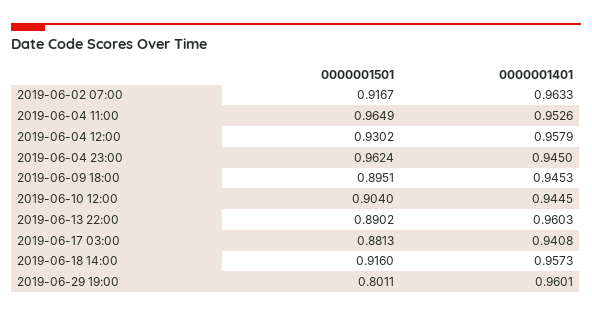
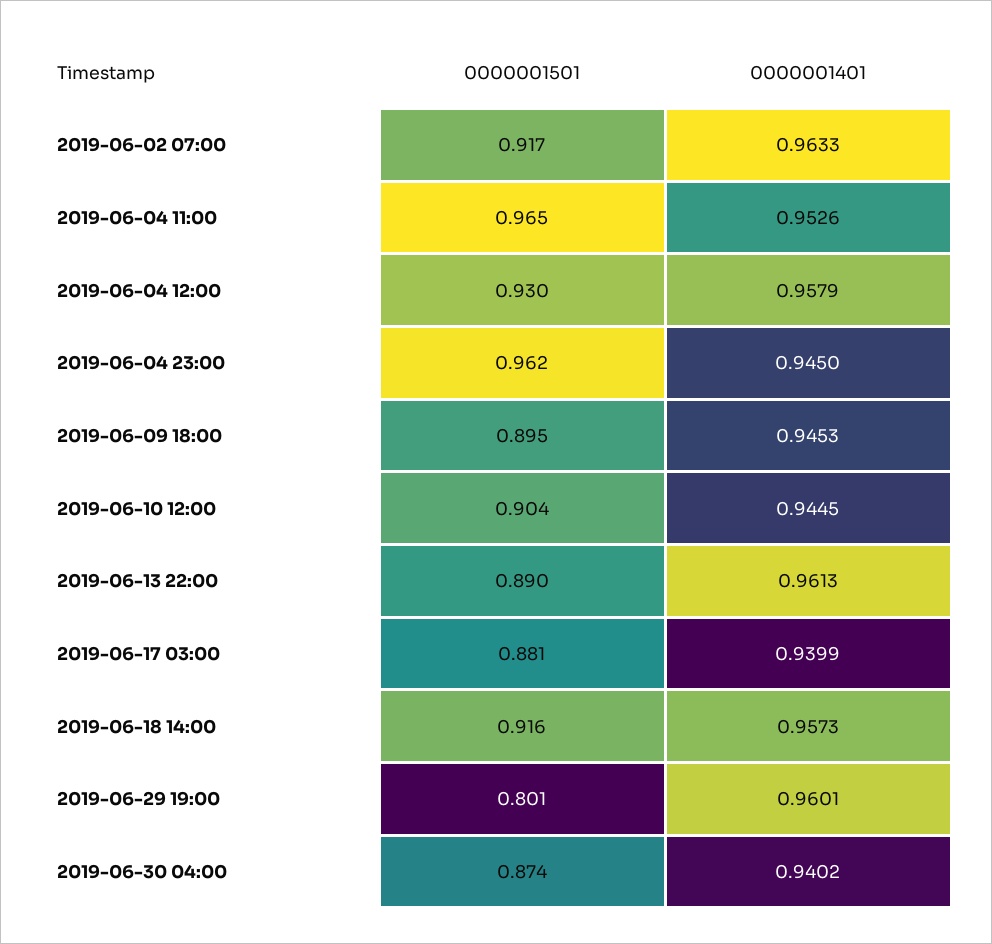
0000001401, 2019-06-13 22:00: 0.9603 -> 0.9613
0000001401, 2019-06-17 03:00: 0.9408 -> 0.9399
0000001501, 2019-06-30 04:00: none -> 0.874
0000001401, 2019-06-30 04:00: none -> 0.9402

